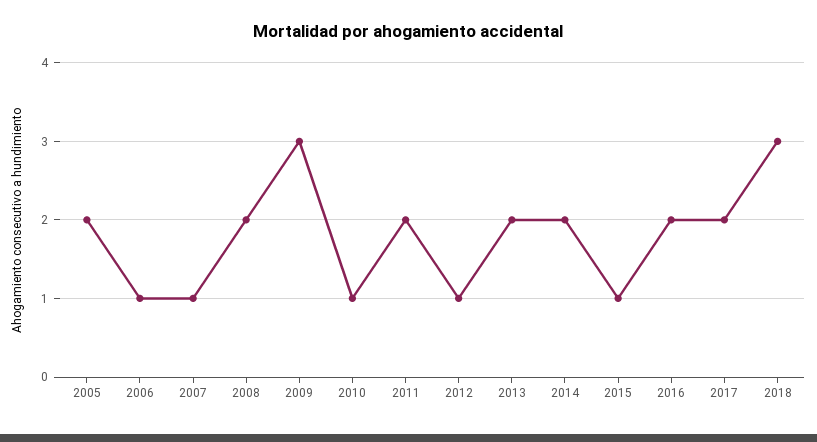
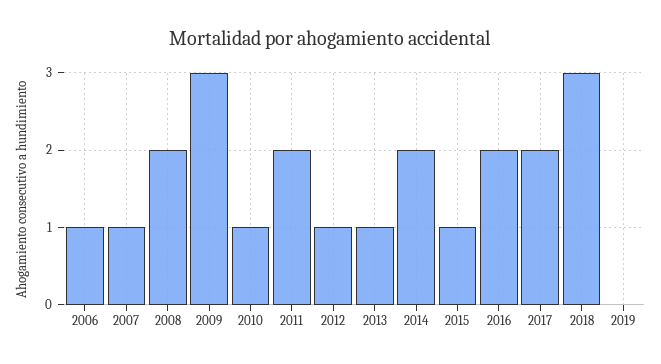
2005: 2 -> none
2013: 2 -> 1
2019: none -> 0

